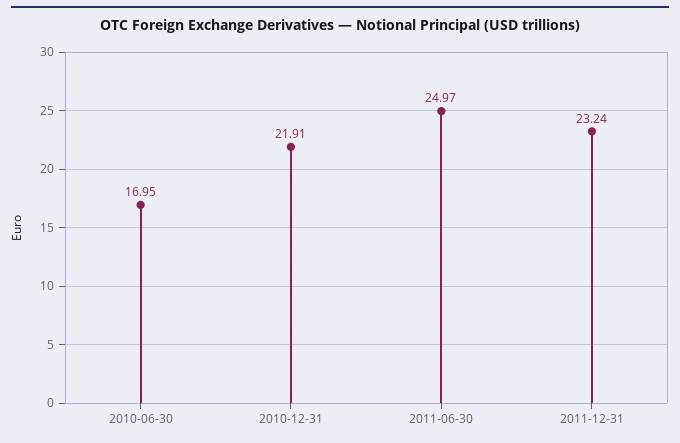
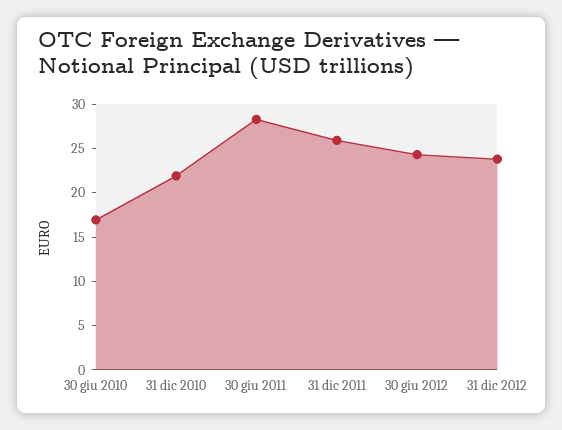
2011-06-30: 24.97 -> 28
2011-12-31: 23.24 -> 26
30 giu 2012: none -> 24
31 dic 2012: none -> 24

